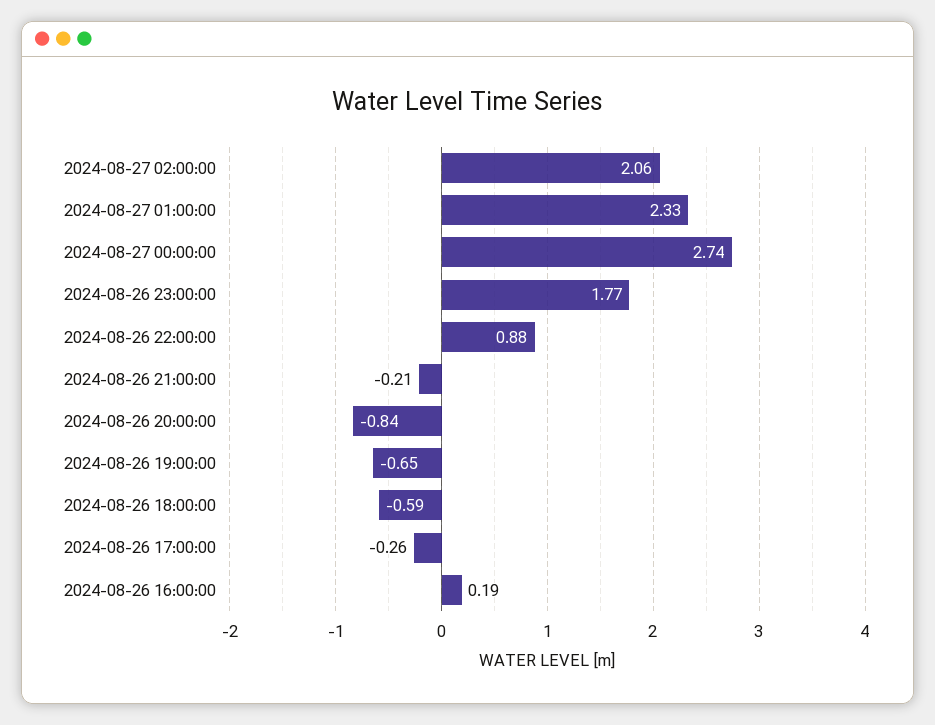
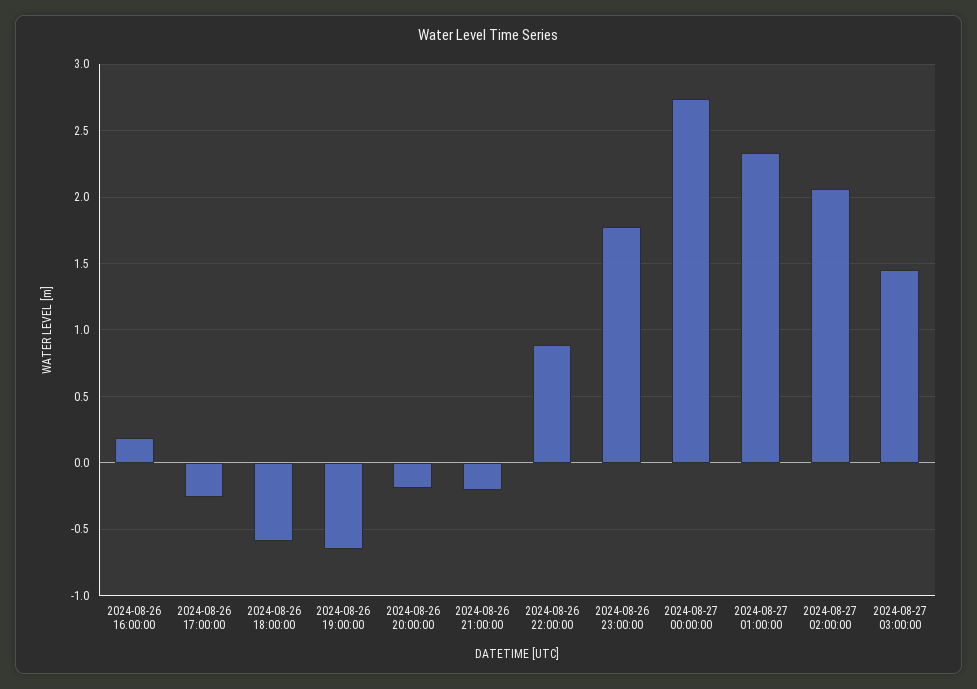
2024-08-26 20:00:00: -0.84 -> -0.2
2024-08-27 03:00:00: none -> 1.45

